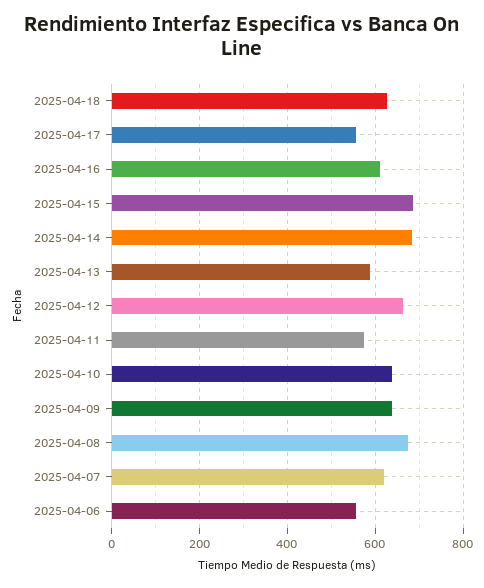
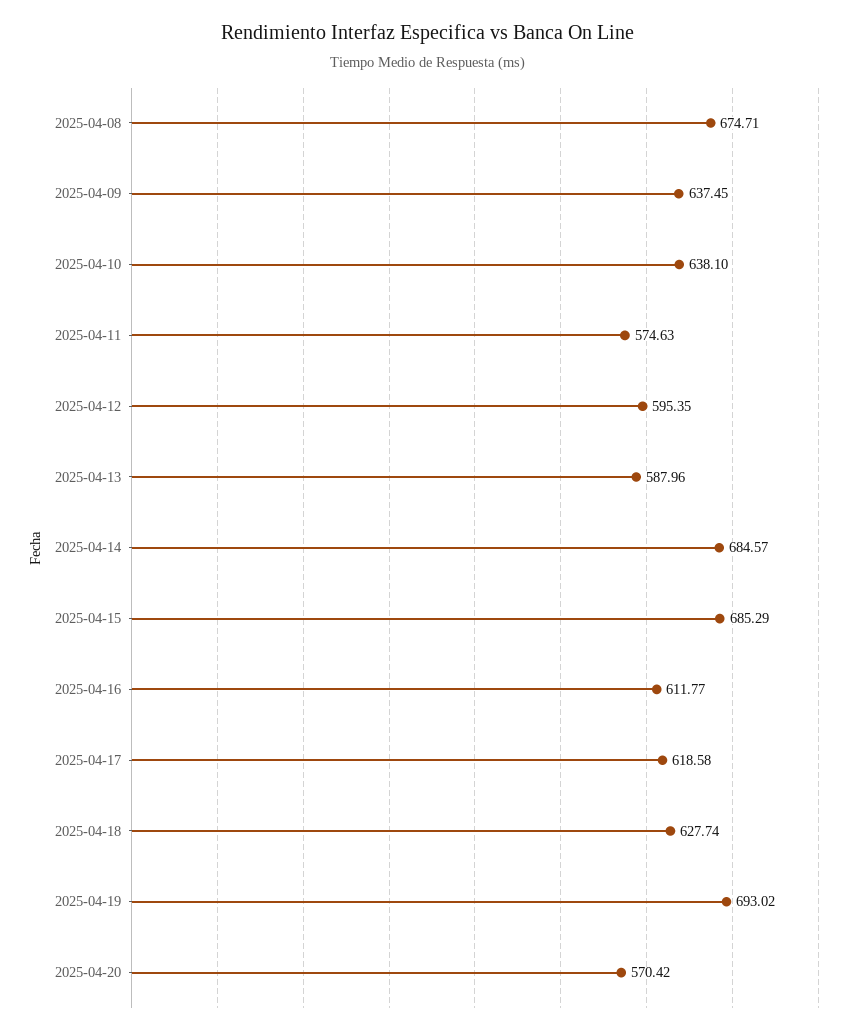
2025-04-17: 560 -> 618.58
2025-04-12: 660 -> 595.35
2025-04-07: 620 -> none
2025-04-06: 560 -> none
2025-04-19: none -> 693.02
2025-04-20: none -> 570.42

